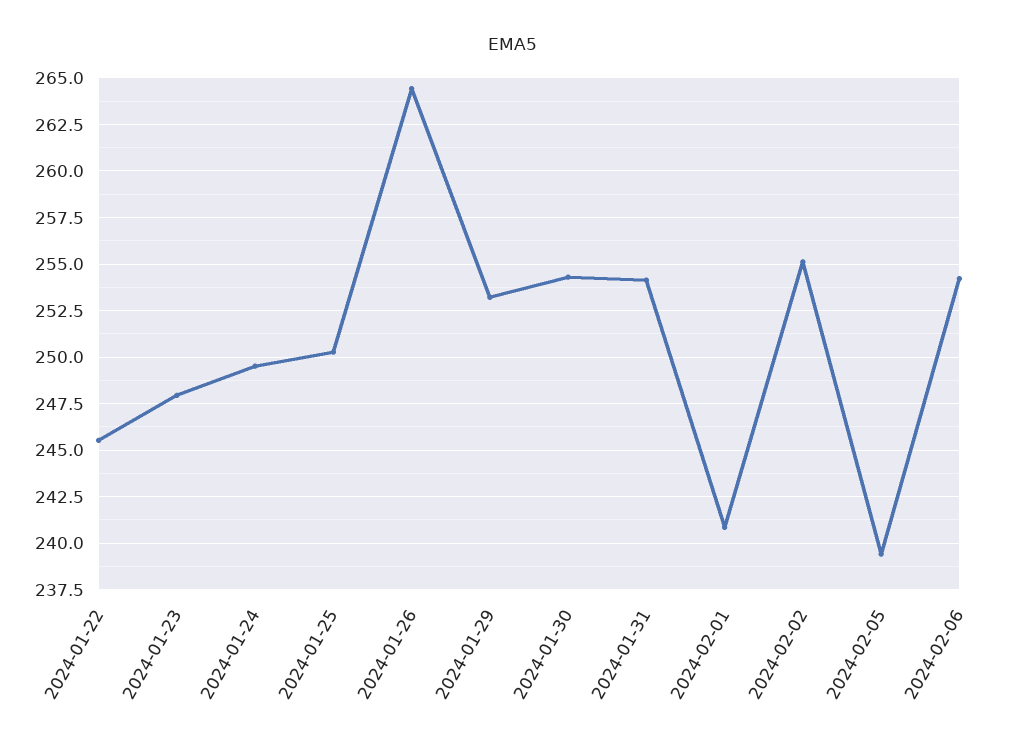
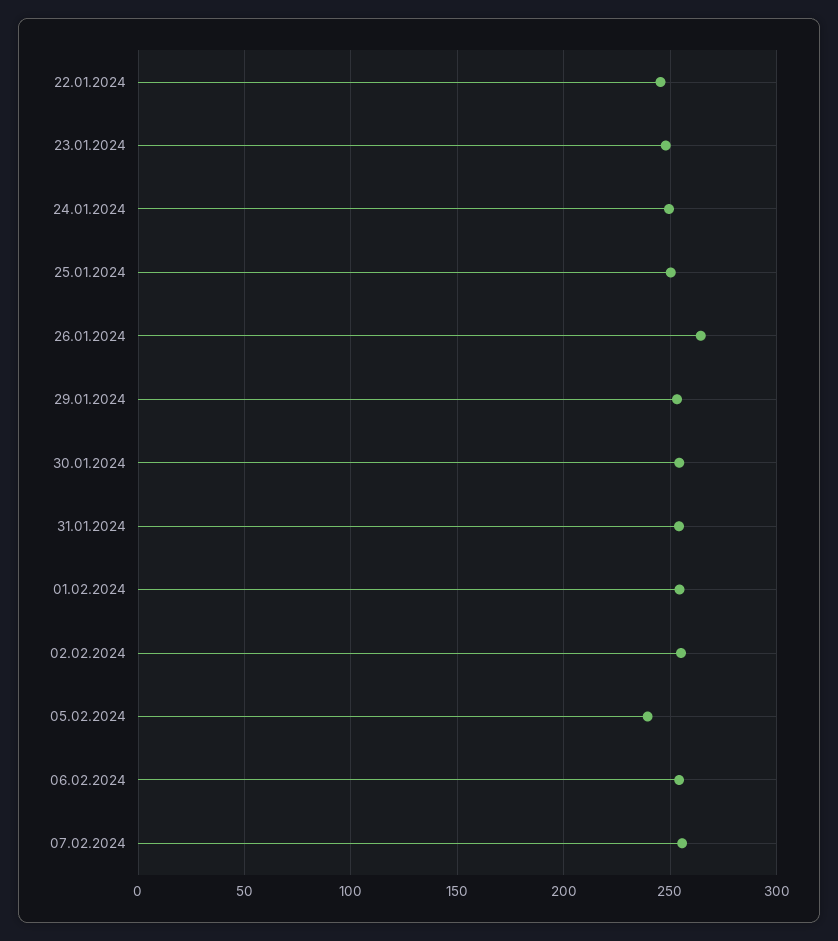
2024-02-01: 241 -> 255
07.02.2024: none -> 255

